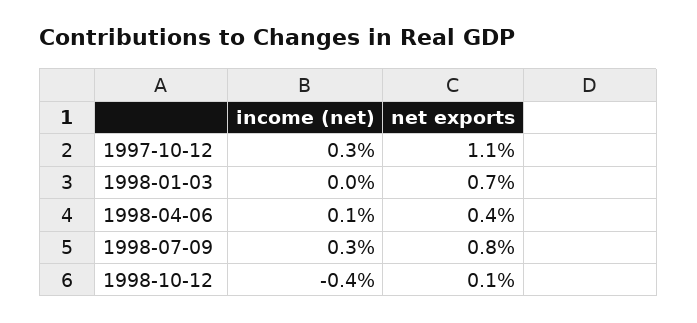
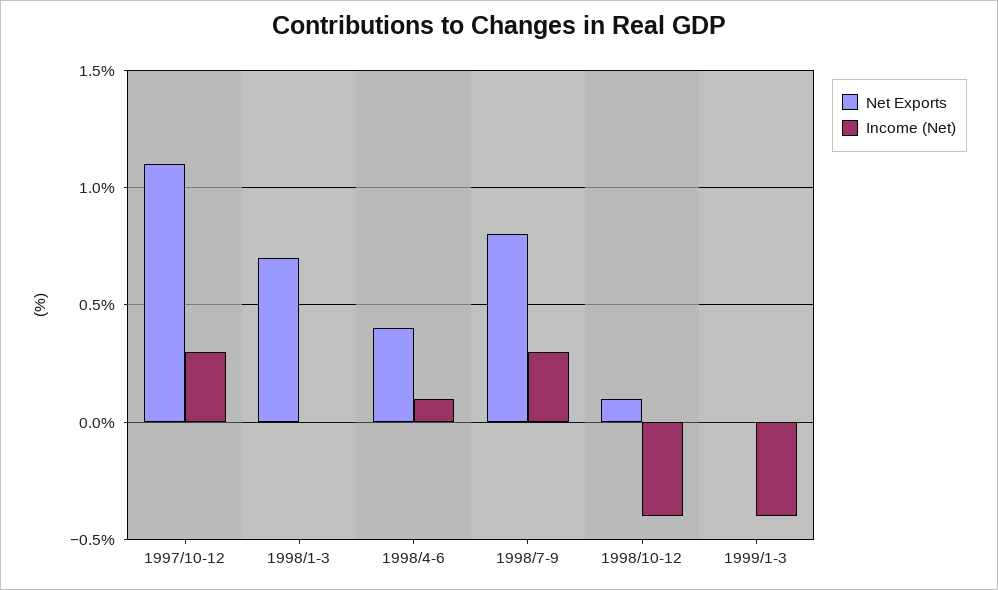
net exports, 1999/1-3: none -> 0
income (net), 1999/1-3: none -> -0.4

